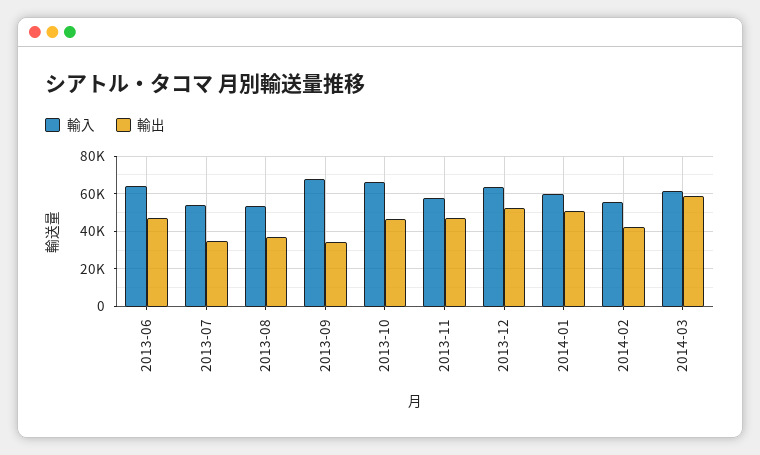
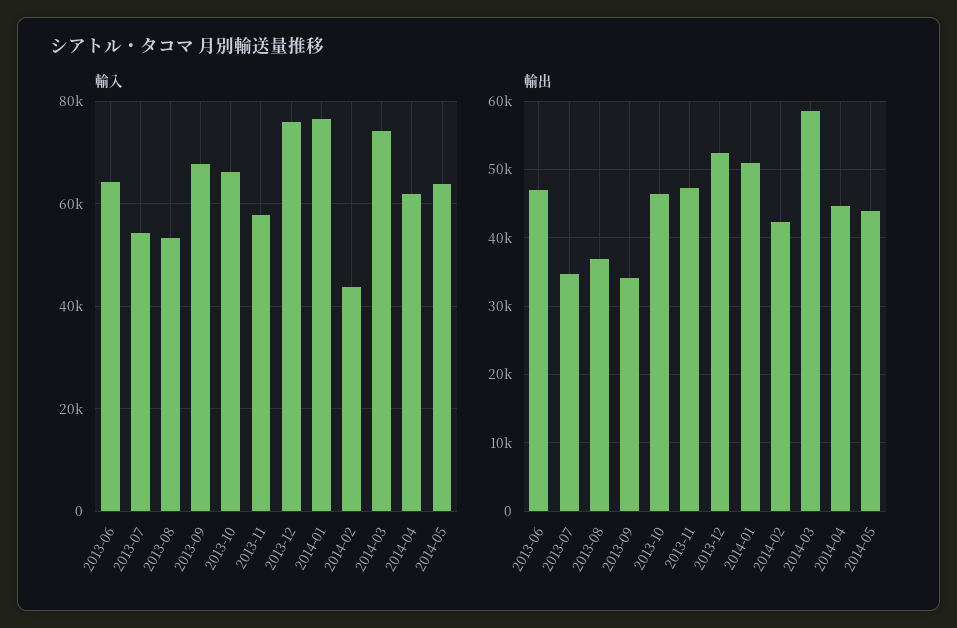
輸入, 2013-12: 65000 -> 76000
輸入, 2014-01: 60000 -> 76000
輸入, 2014-02: 55000 -> 44000
輸入, 2014-03: 60000 -> 74000
輸入, 2014-04: none -> 62000
輸入, 2014-05: none -> 64000
輸出, 2014-04: none -> 45000
輸出, 2014-05: none -> 44000

